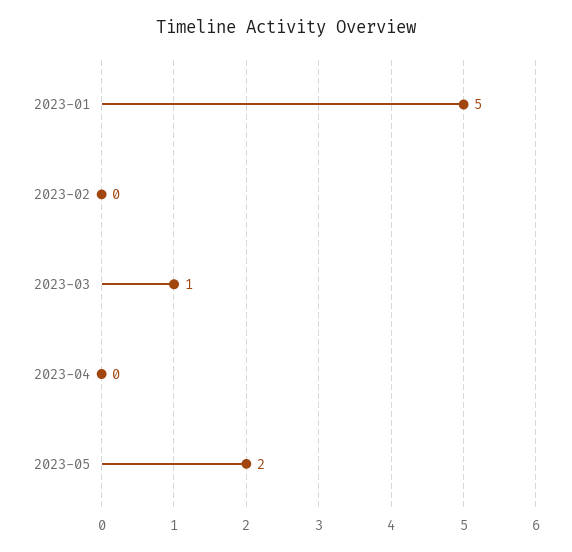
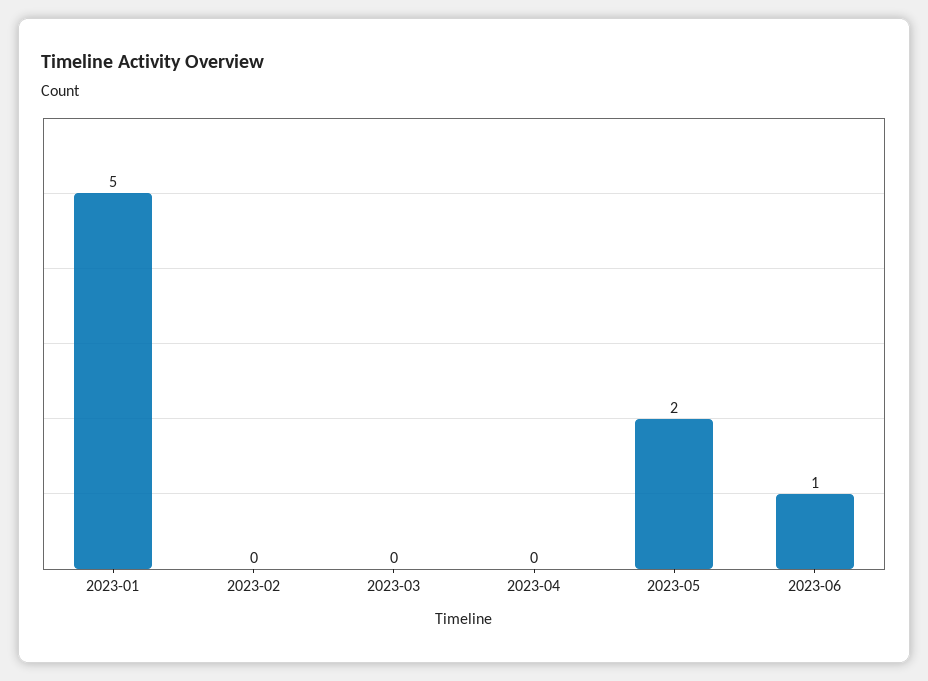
2023-03: 1 -> 0
2023-06: none -> 1

